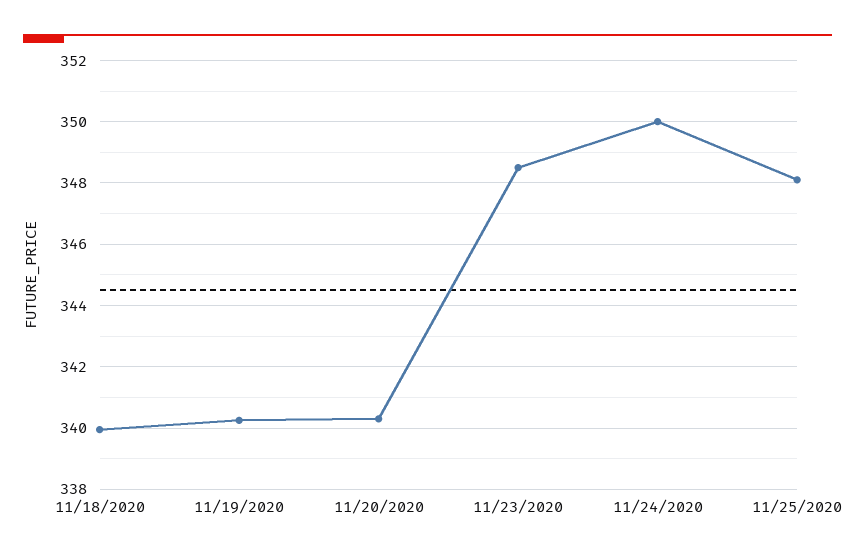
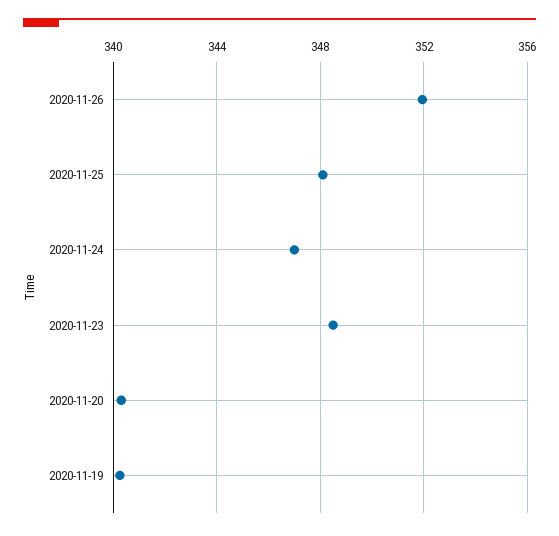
11/18/2020: 340 -> none
11/24/2020: 350 -> 347
2020-11-26: none -> 352

